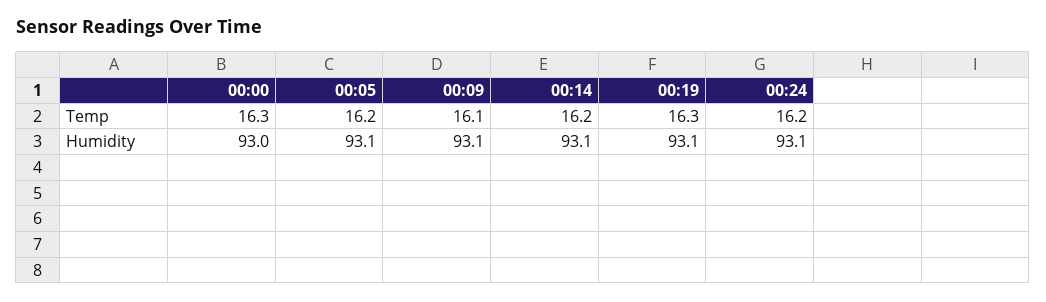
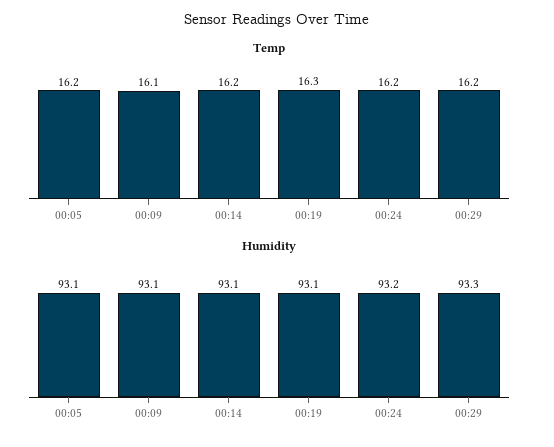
Temp, 00:00: 16.3 -> none
Humidity, 00:00: 93 -> none
Humidity, 00:24: 93.1 -> 93.2
Temp, 00:29: none -> 16.2
Humidity, 00:29: none -> 93.3

